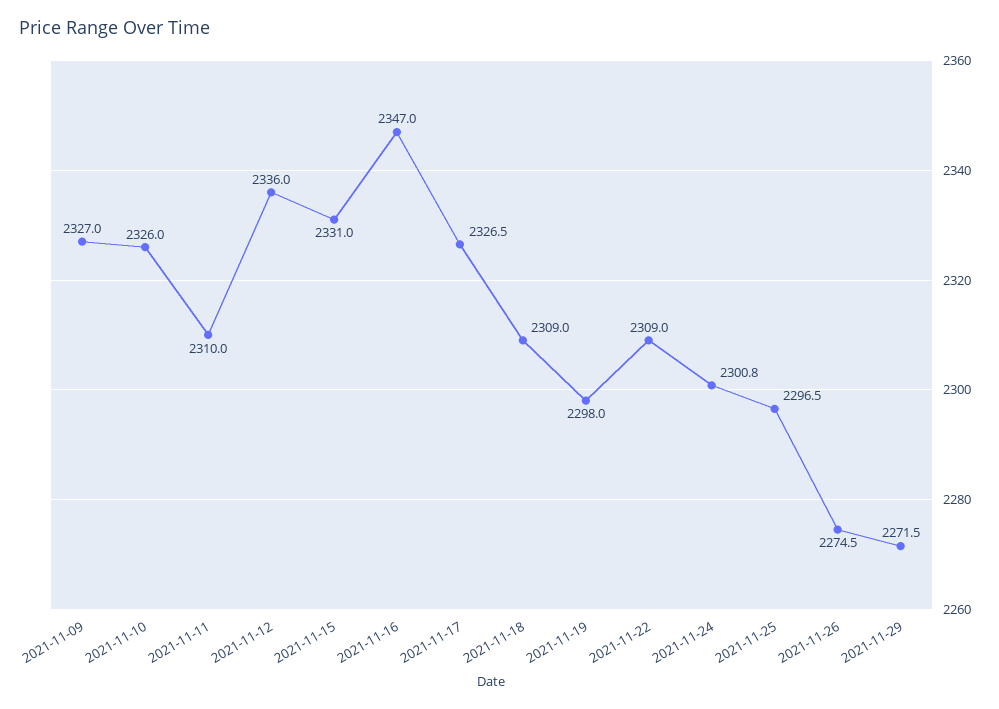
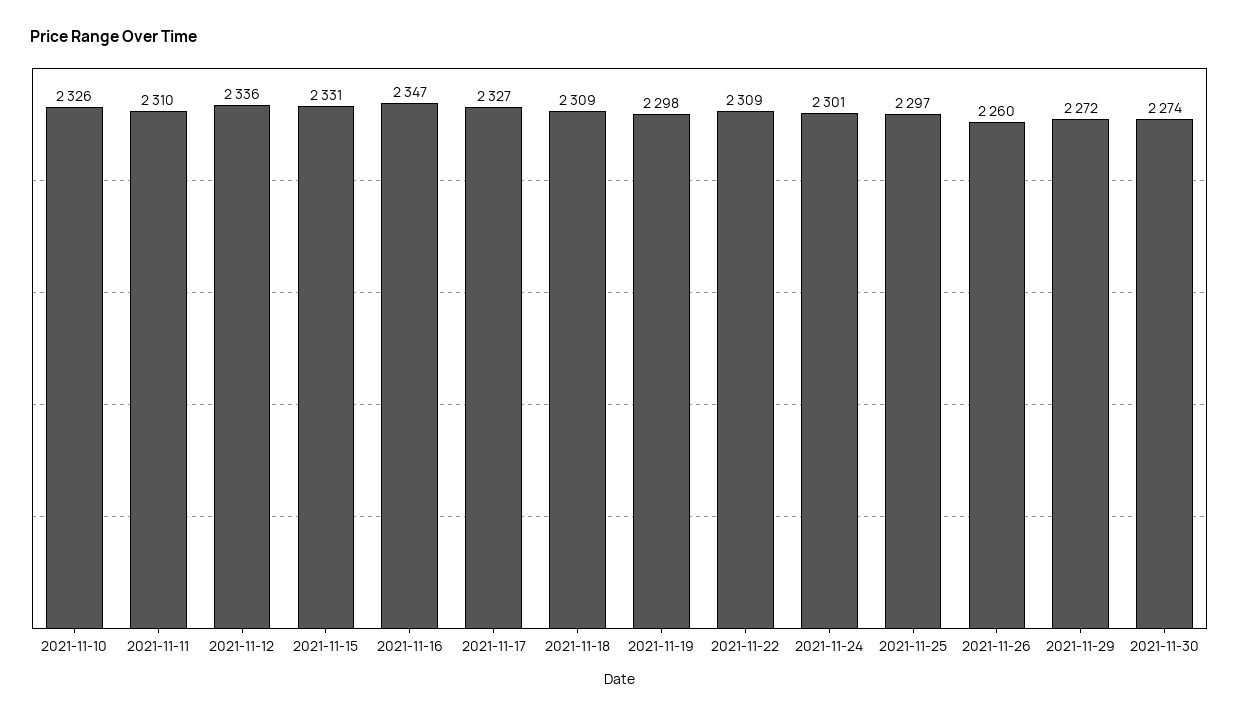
2021-11-09: 2327 -> none
2021-11-26: 2274.5 -> 2260
2021-11-30: none -> 2274

